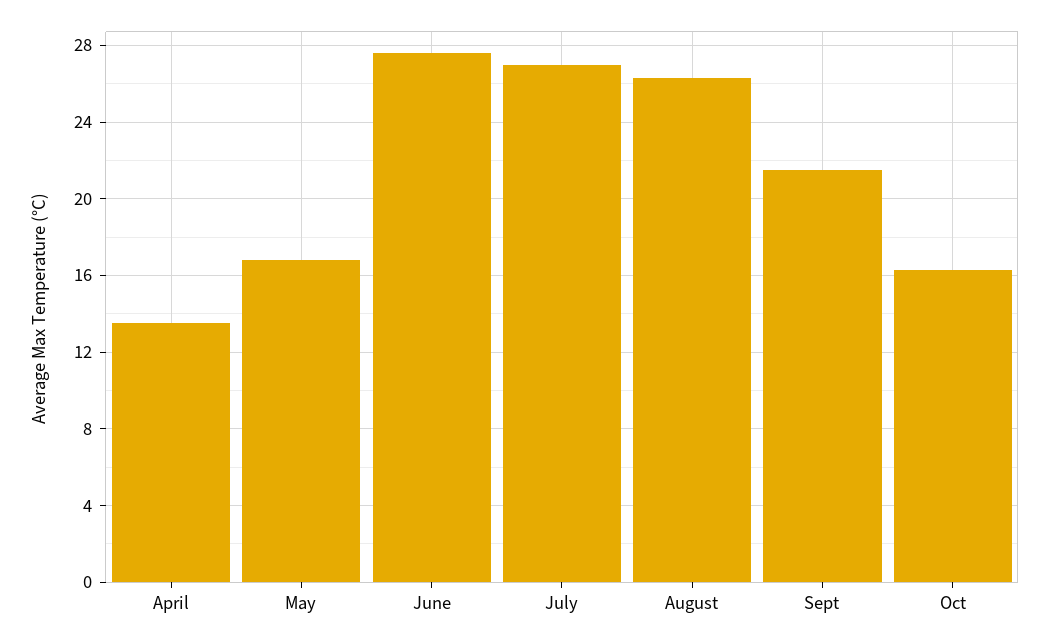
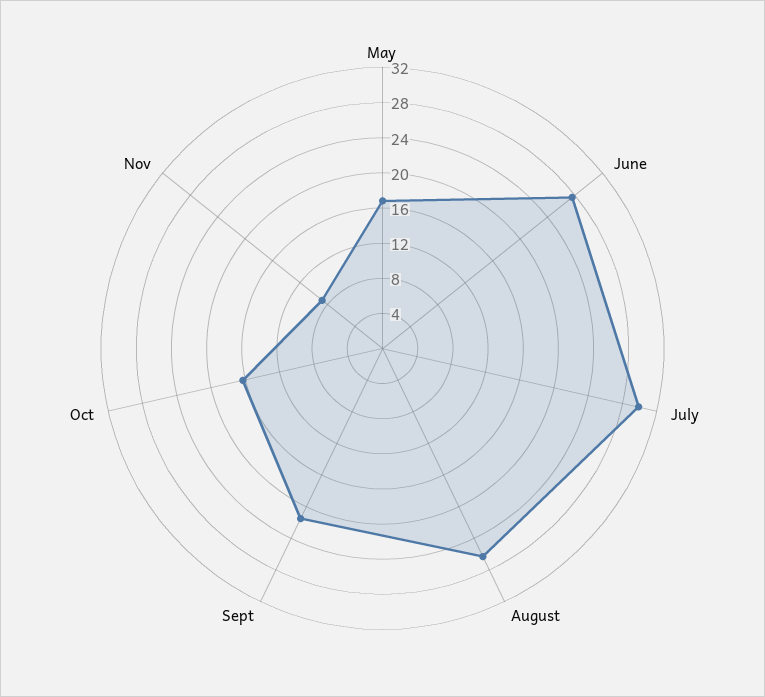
April: 13.5 -> none
July: 27 -> 30
Nov: none -> 9

